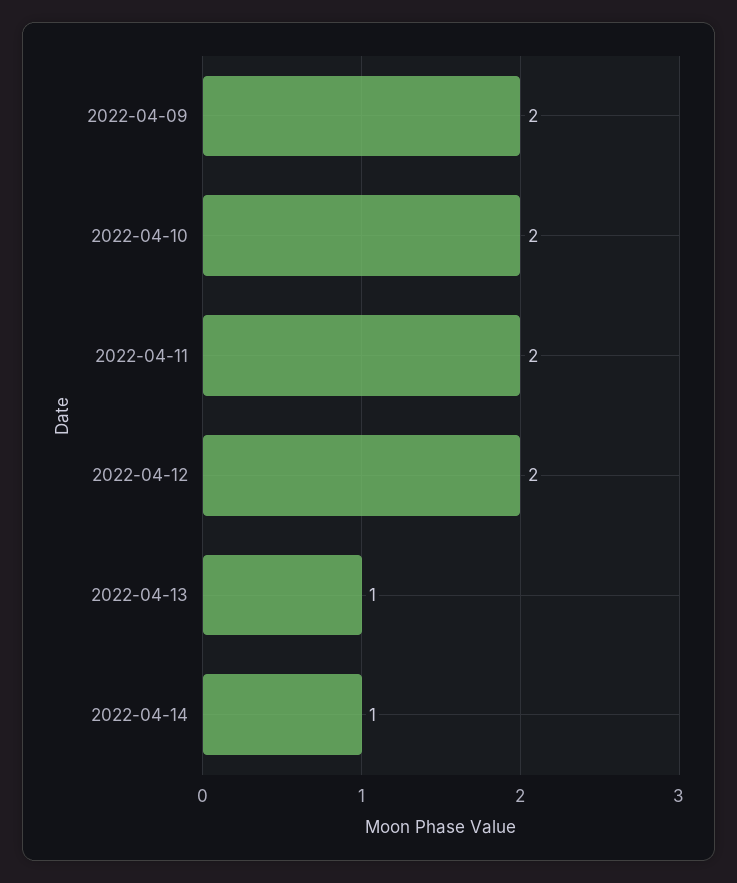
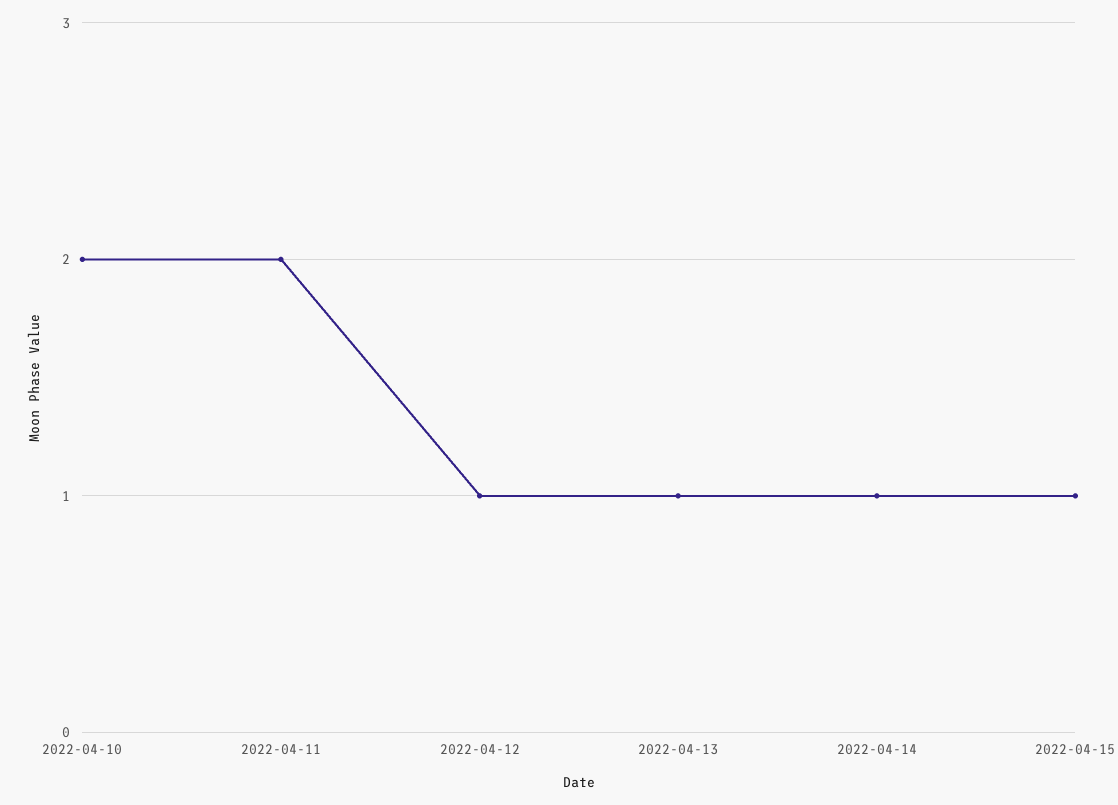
2022-04-09: 2 -> none
2022-04-12: 2 -> 1
2022-04-15: none -> 1

